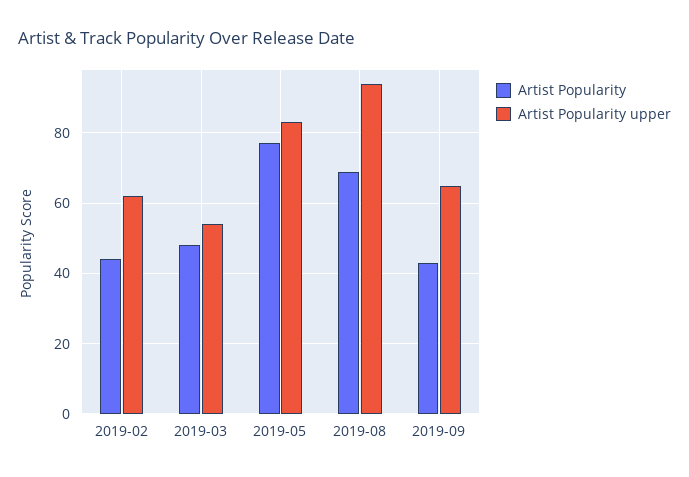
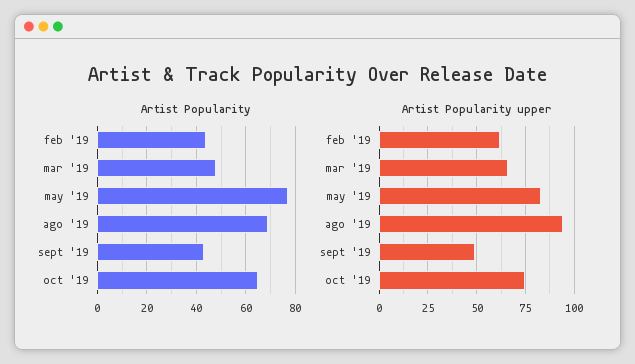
Artist Popularity upper, 2019-03: 55 -> 65
Artist Popularity upper, 2019-09: 65 -> 50
Artist Popularity, oct '19: none -> 65
Artist Popularity upper, oct '19: none -> 75

